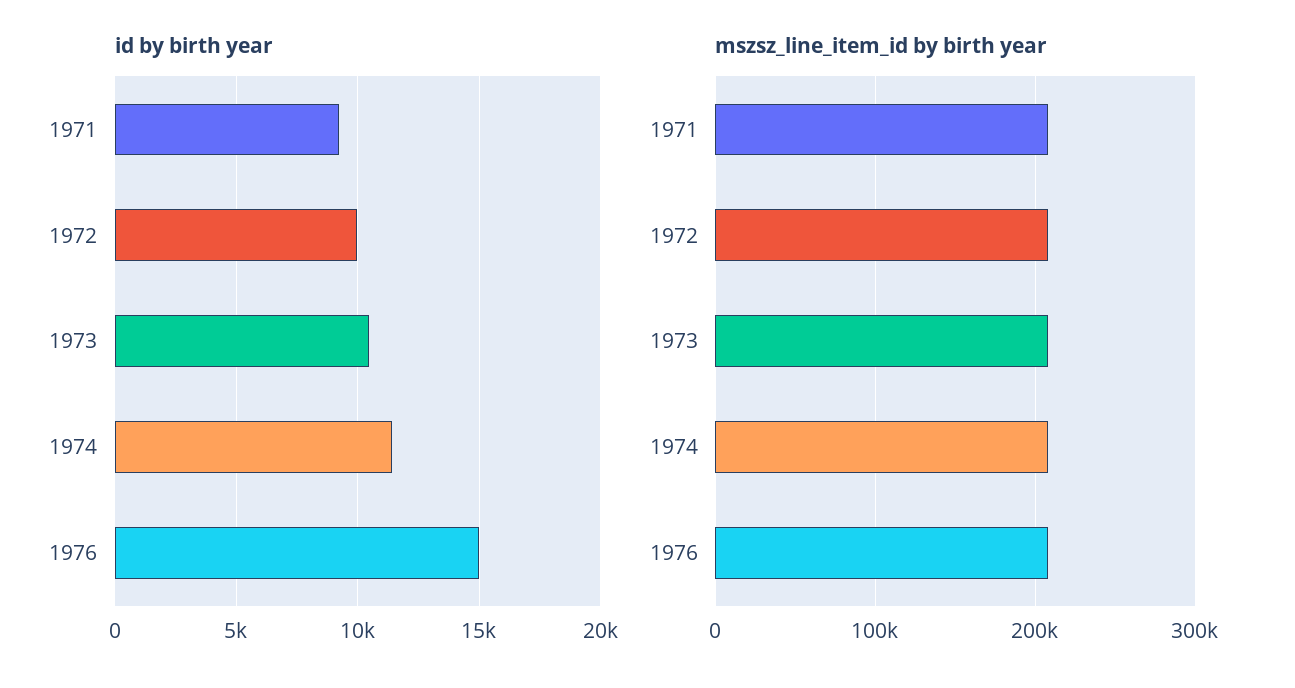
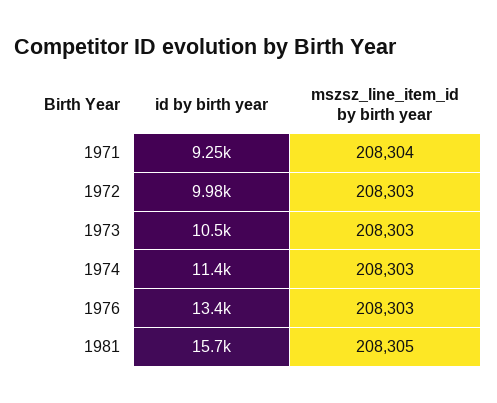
id by birth year, 1976: 15000 -> 13400
id by birth year, 1981: none -> 15700
mszsz_line_item_id by birth year, 1981: none -> 208305

